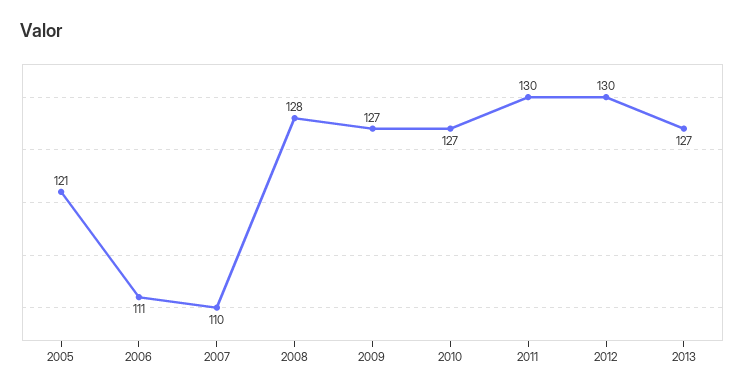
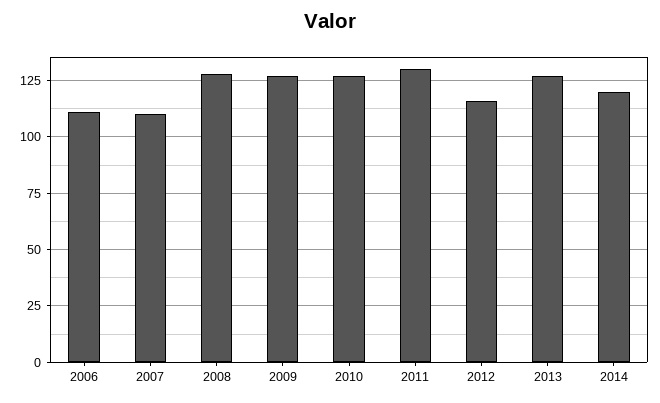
2005: 121 -> none
2012: 130 -> 115
2014: none -> 120

